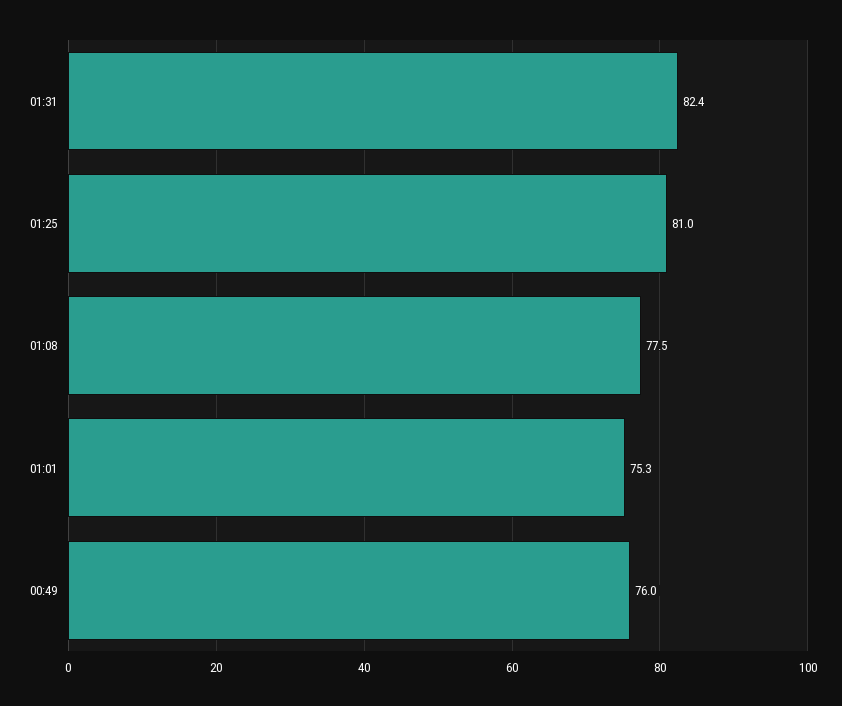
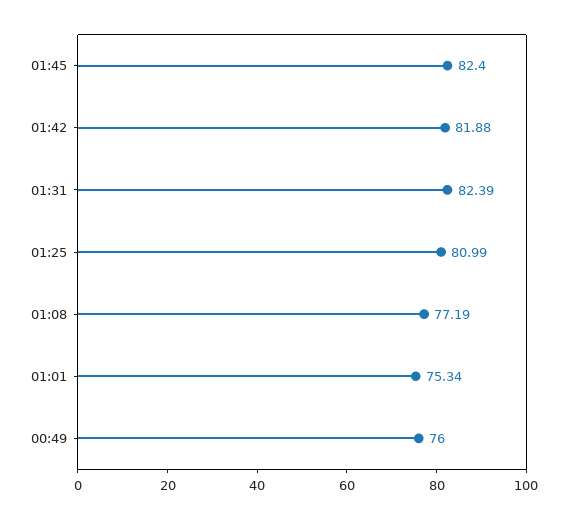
01:08: 77.5 -> 77.19
01:45: none -> 82.4
01:42: none -> 81.88

